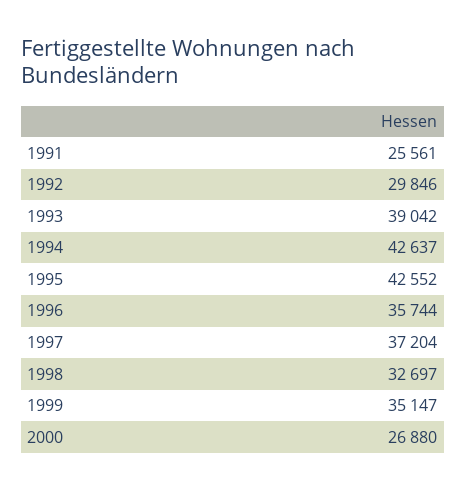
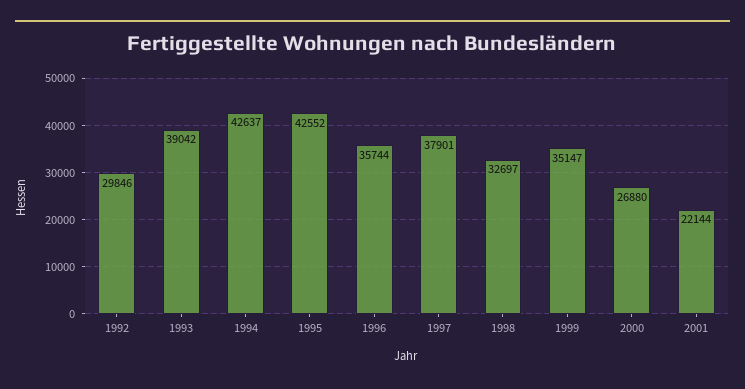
1991: 25561 -> none
1997: 37204 -> 37901
2001: none -> 22144

